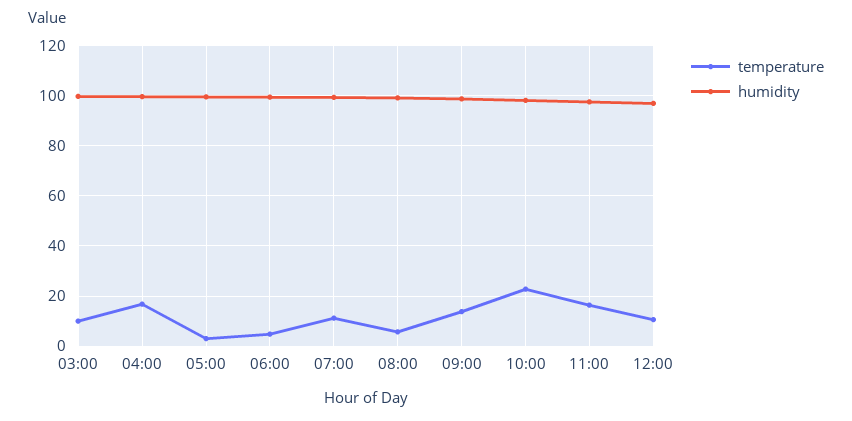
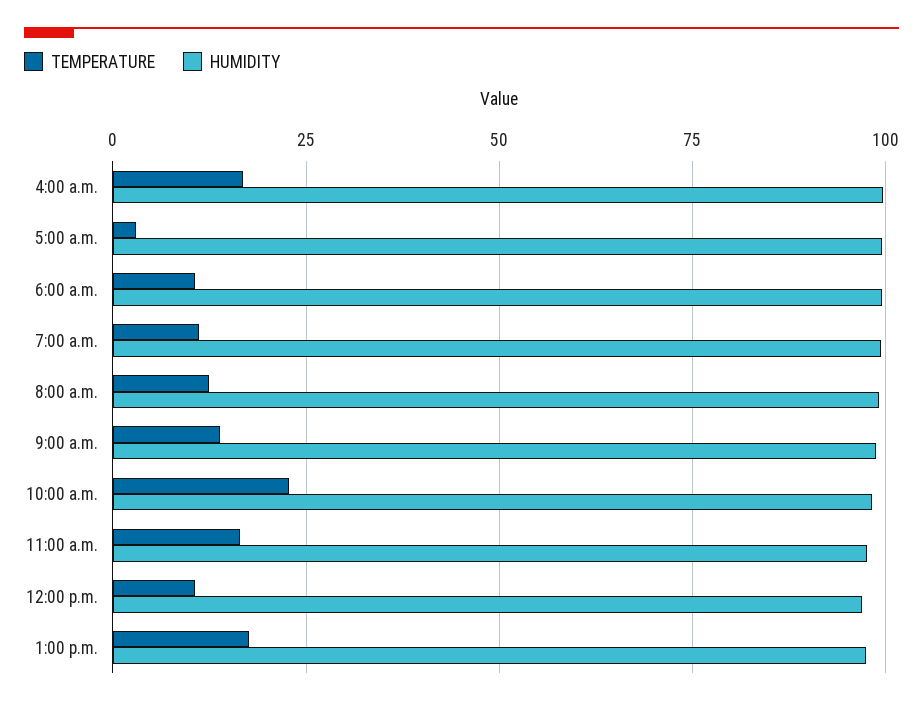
temperature, 03:00: 10 -> none
humidity, 03:00: 100 -> none
temperature, 06:00: 5 -> 10
temperature, 08:00: 5 -> 12.5
temperature, 1:00 p.m.: none -> 17.5
humidity, 1:00 p.m.: none -> 97.5

